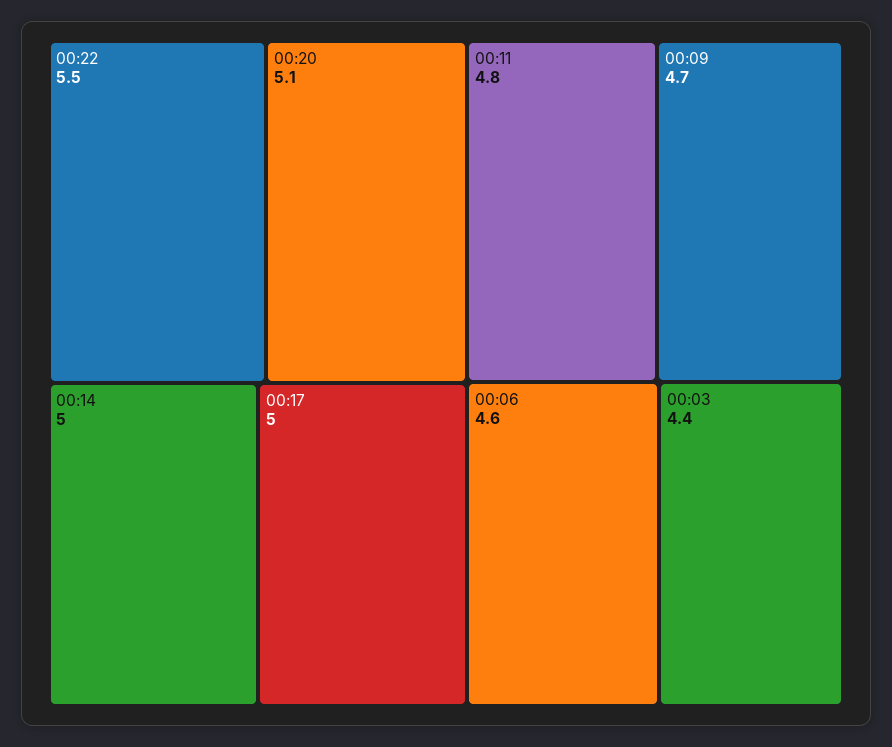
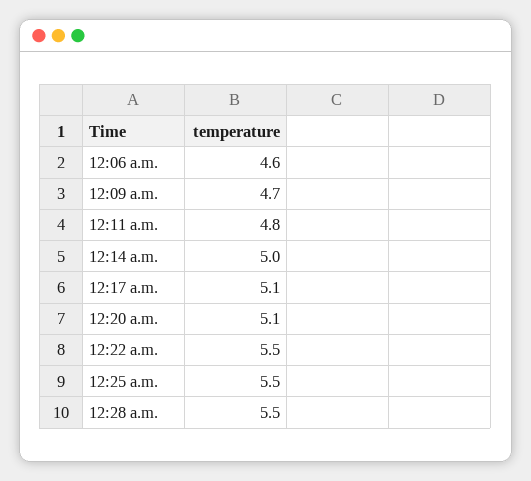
00:17: 5 -> 5.1
00:03: 4.4 -> none
12:25 a.m.: none -> 5.5
12:28 a.m.: none -> 5.5

